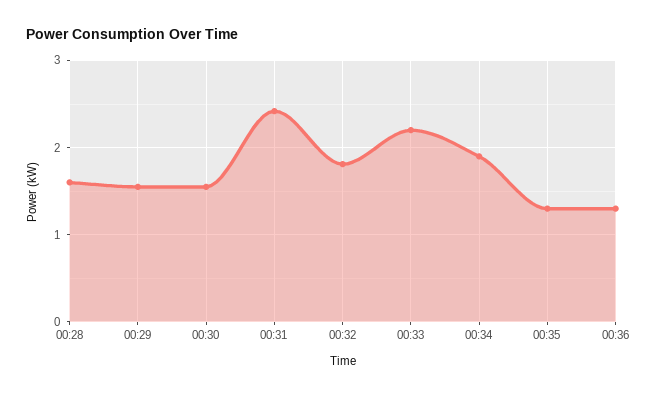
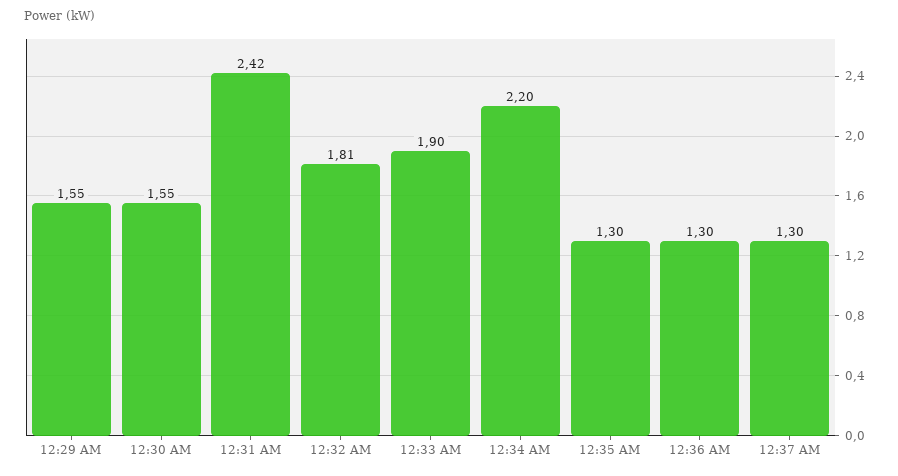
00:28: 1.6 -> none
00:33: 2.2 -> 1.9
00:34: 1.9 -> 2.2
12:37 AM: none -> 1.3

